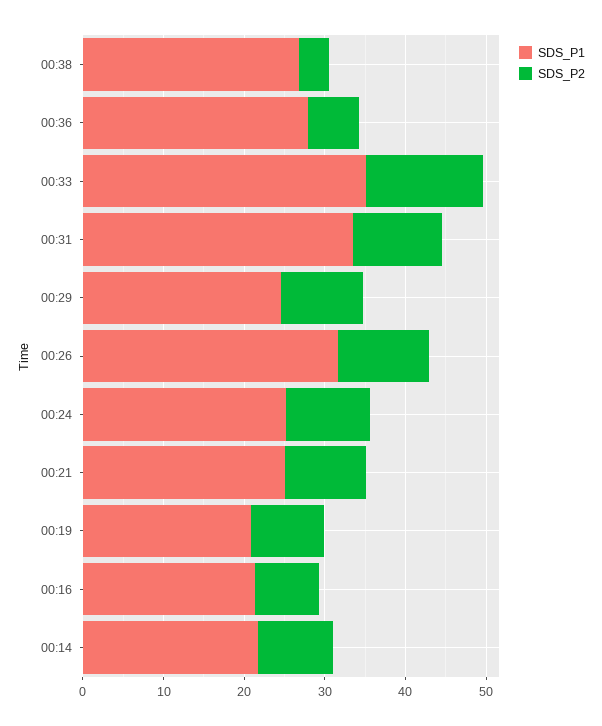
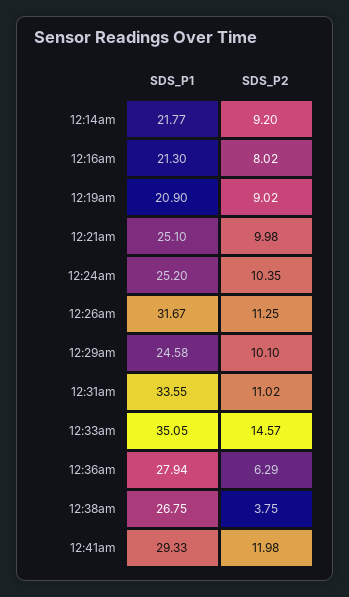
SDS_P1, 12:41am: none -> 29.33
SDS_P2, 12:41am: none -> 11.98

